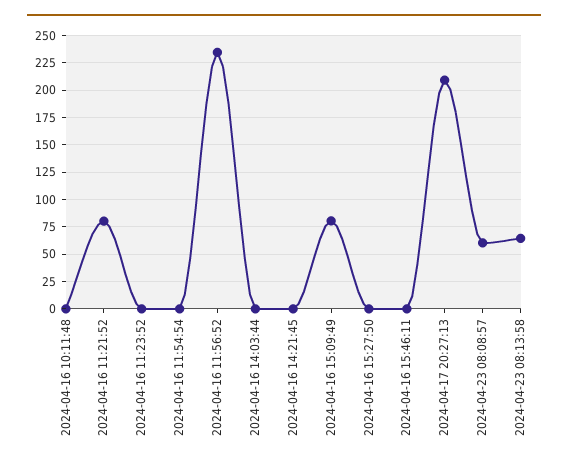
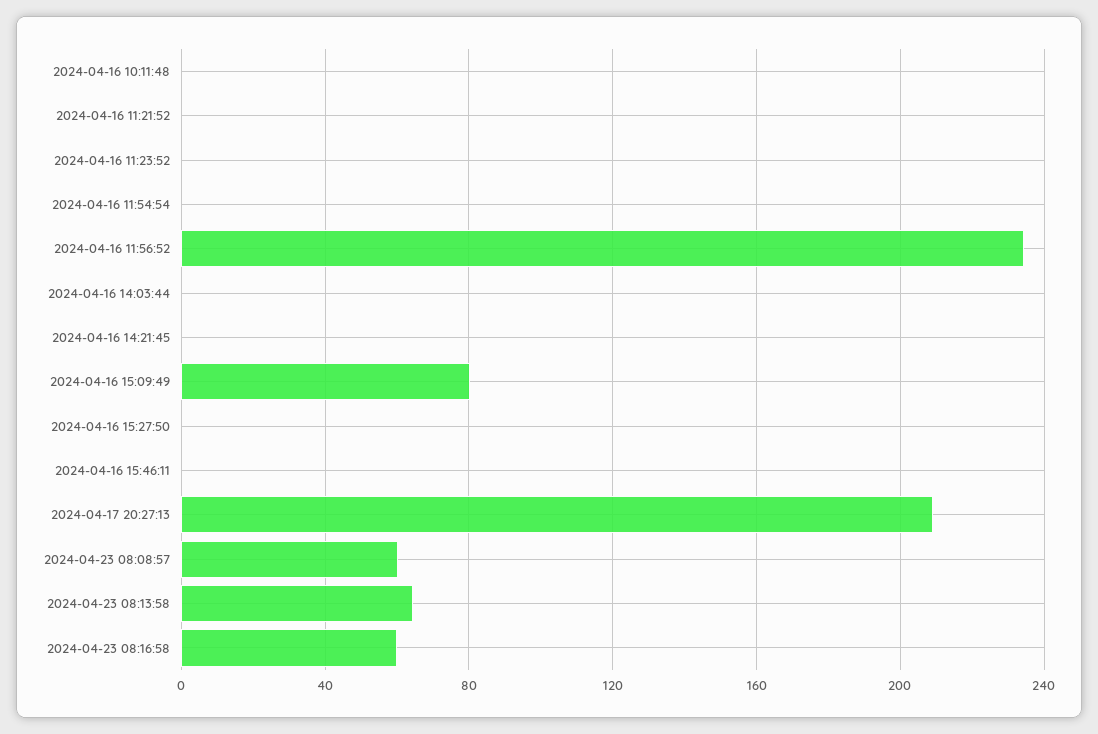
2024-04-16 11:21:52: 75 -> 0
2024-04-23 08:16:58: none -> 60

